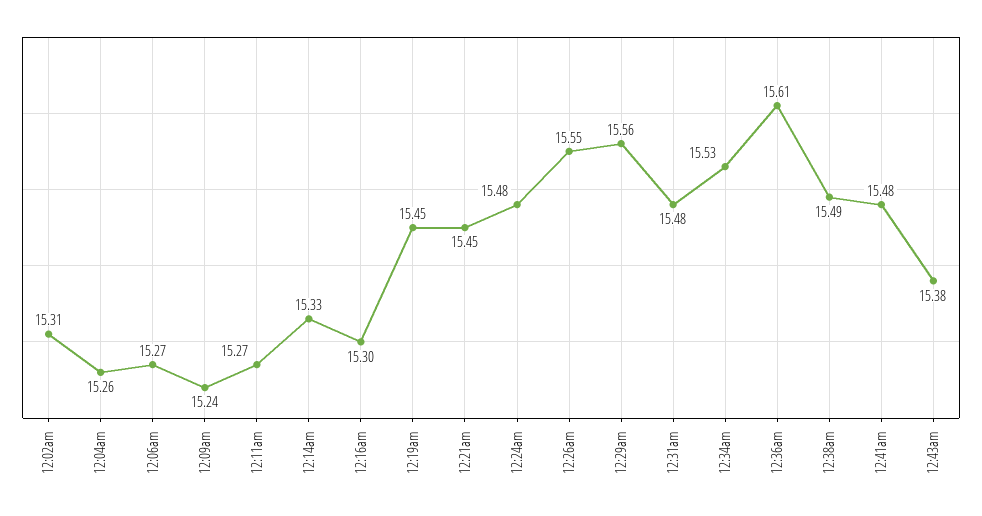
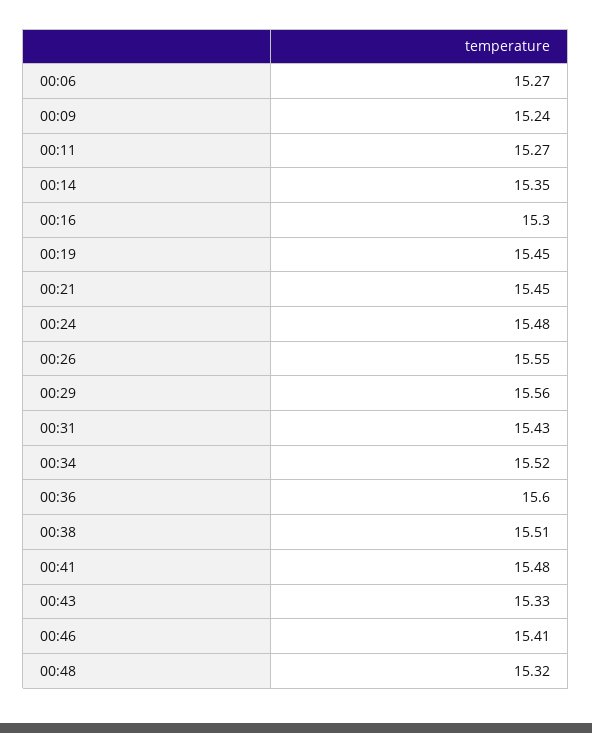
12:02am: 15.31 -> none
12:04am: 15.26 -> none
12:14am: 15.33 -> 15.35
12:31am: 15.48 -> 15.43
12:34am: 15.53 -> 15.52
12:36am: 15.61 -> 15.6
12:38am: 15.49 -> 15.51
12:43am: 15.38 -> 15.33
00:46: none -> 15.41
00:48: none -> 15.32

